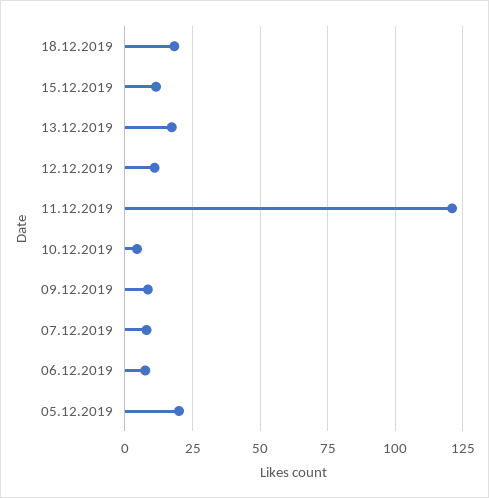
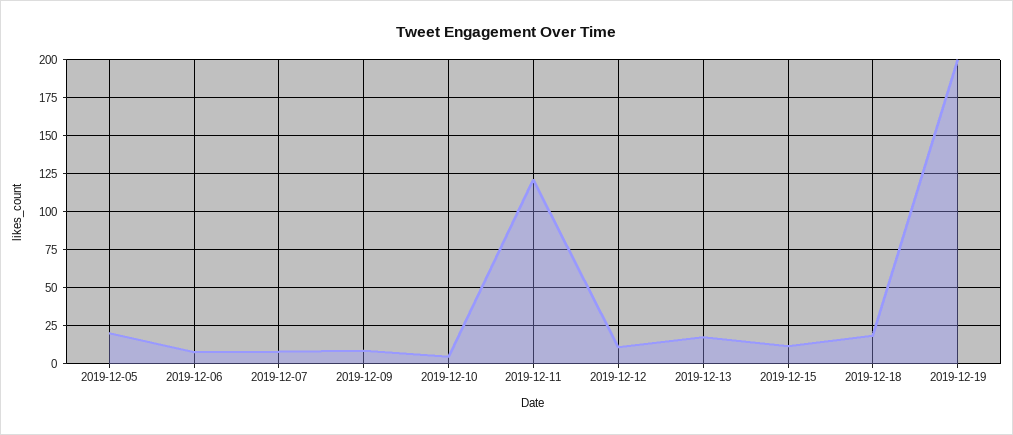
2019-12-19: none -> 200

